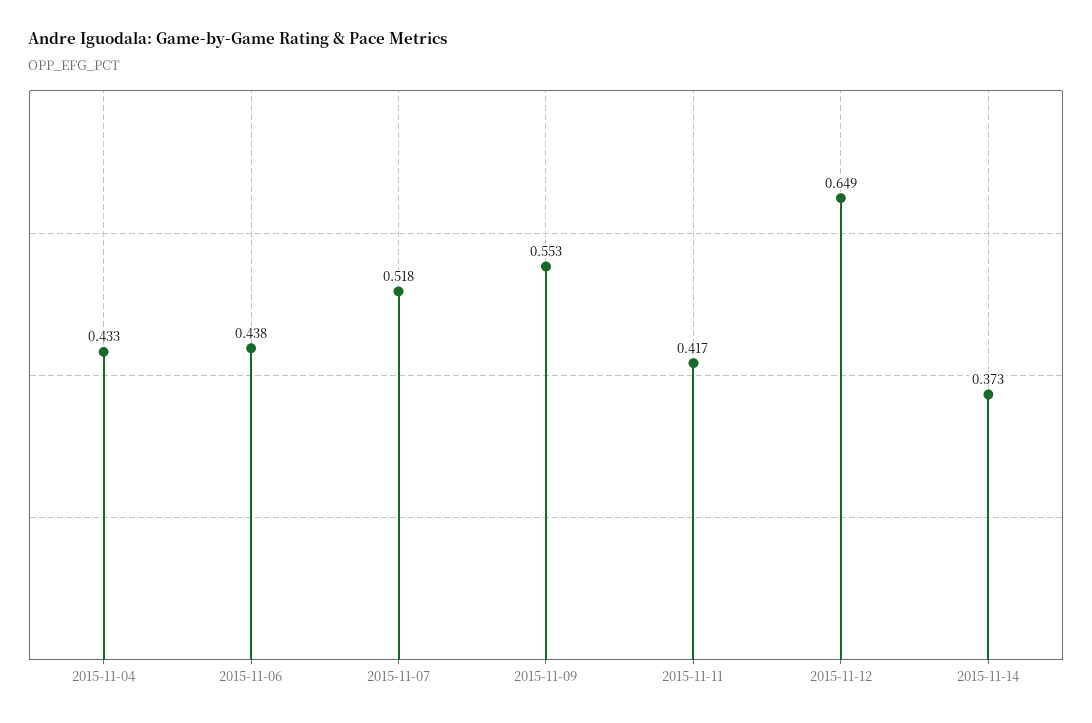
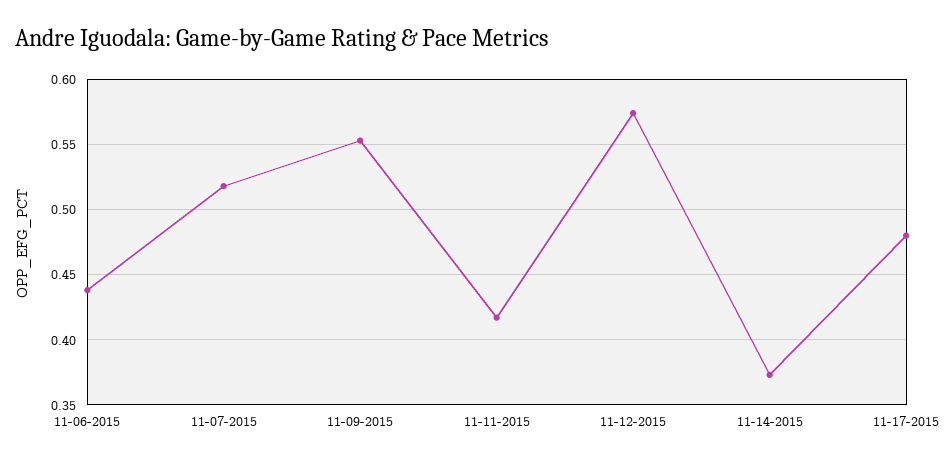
2015-11-04: 0.433 -> none
2015-11-12: 0.649 -> 0.575
11-17-2015: none -> 0.48

